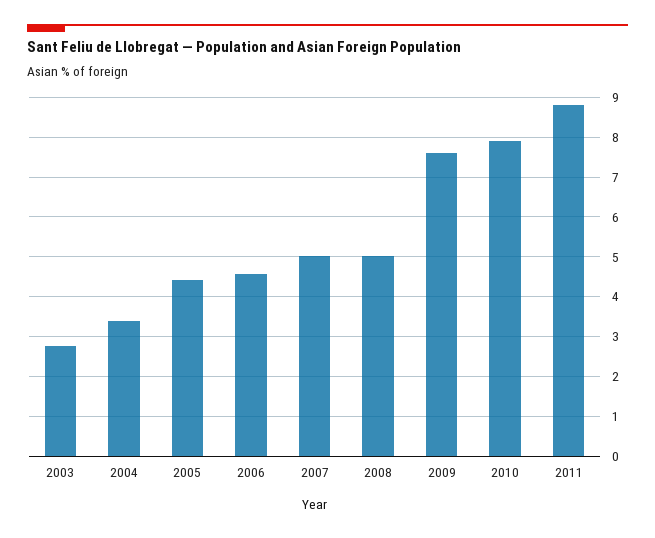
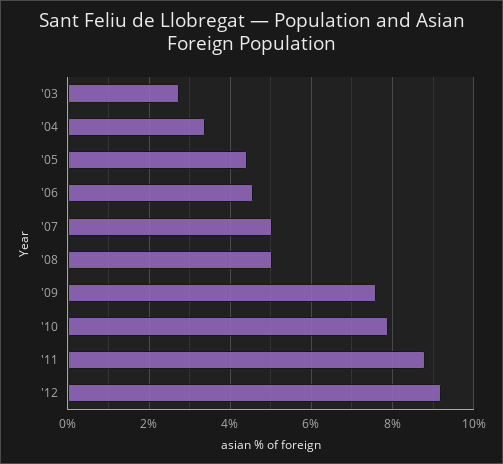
'12: none -> 9.2

